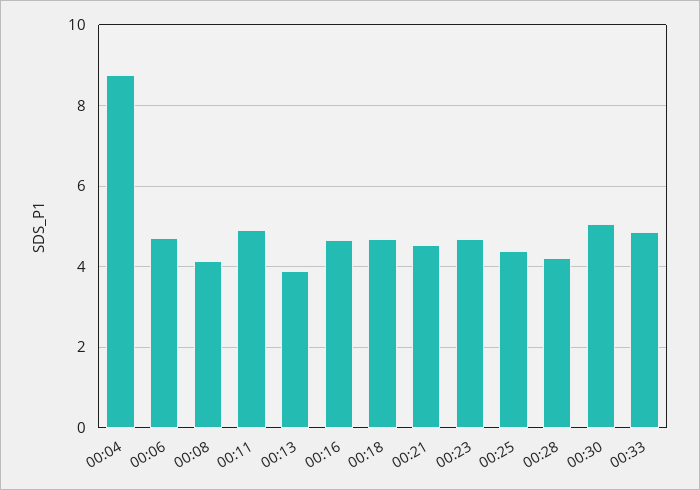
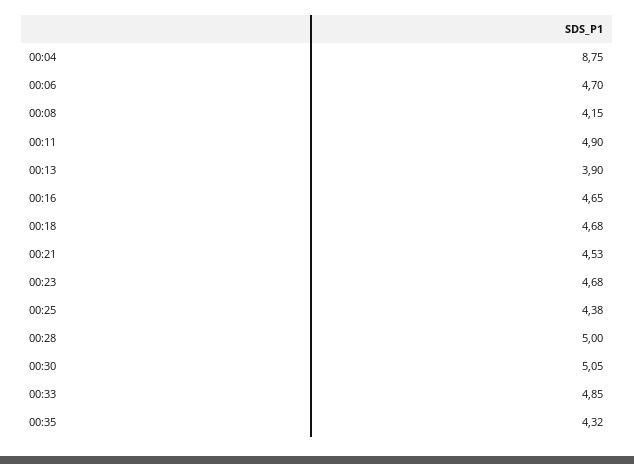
00:28: 4.2 -> 5
00:35: none -> 4.32

